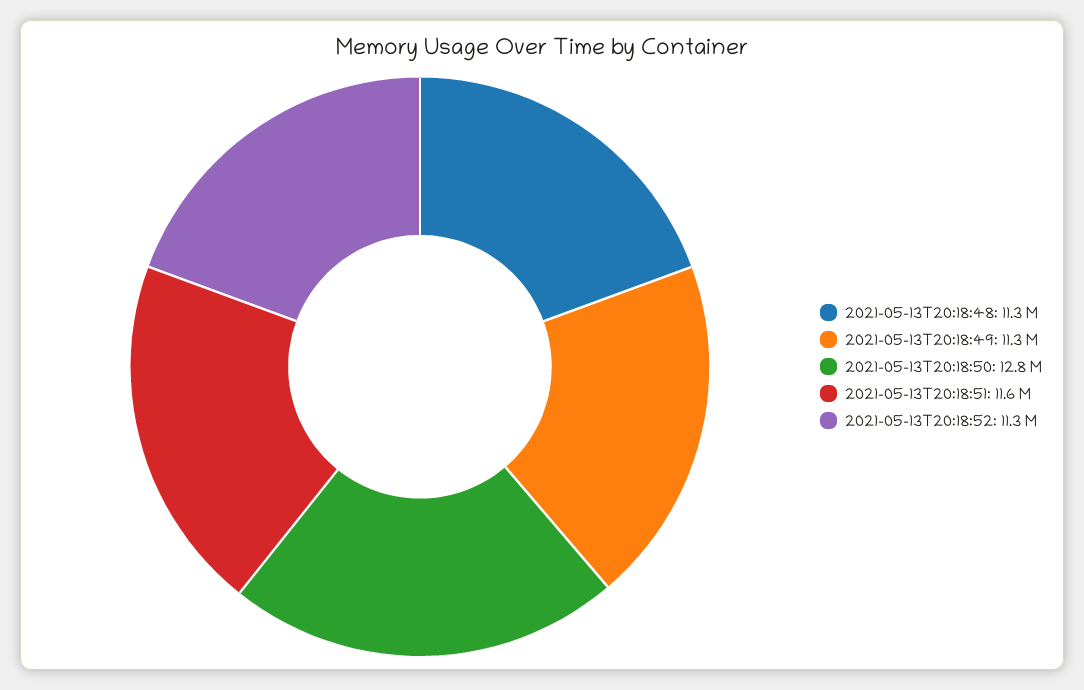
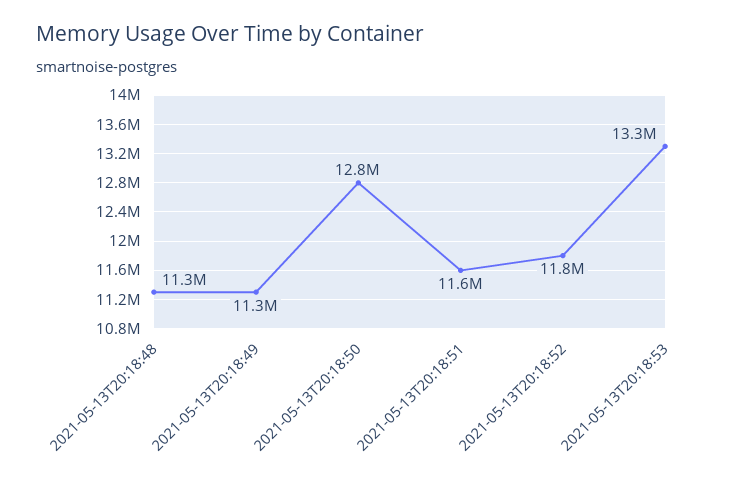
2021-05-13T20:18:52: 11300000 -> 11800000
2021-05-13T20:18:53: none -> 13300000

